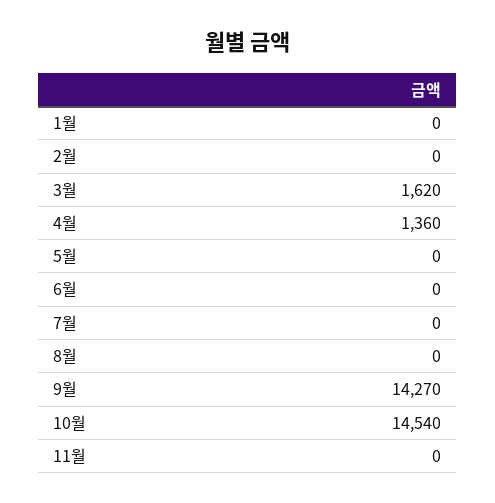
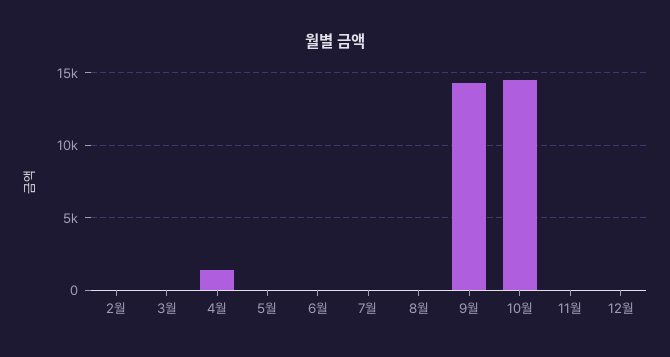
1월: 0 -> none
3월: 1620 -> 0
12월: none -> 0

